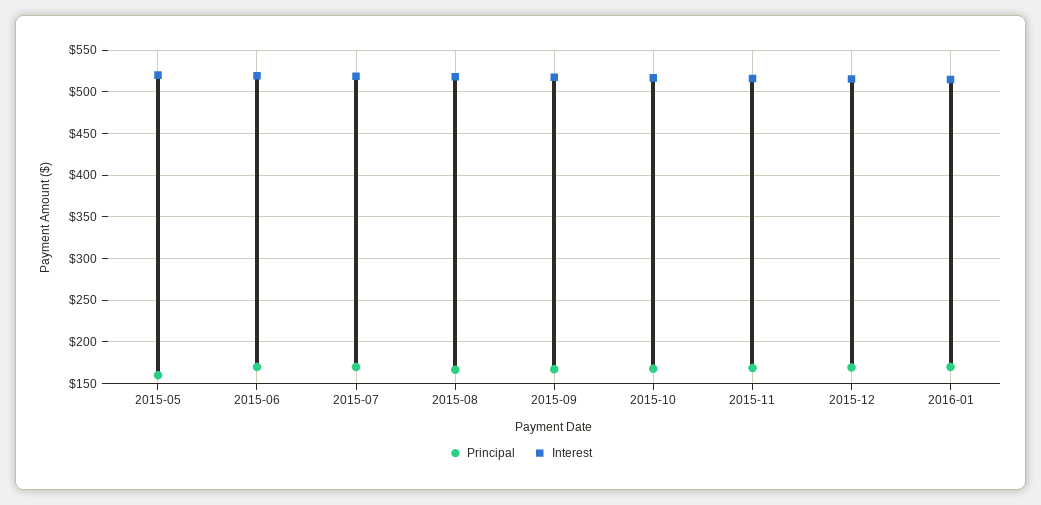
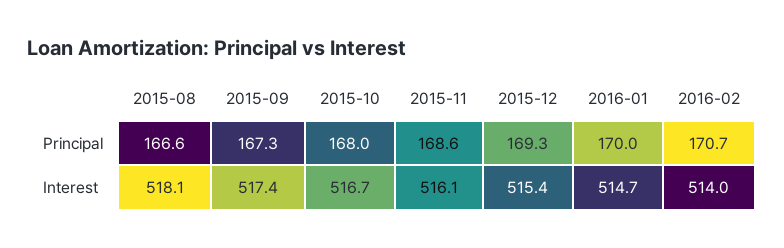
Principal, 2015-05: 160 -> none
Interest, 2015-05: 520 -> none
Principal, 2015-06: 170 -> none
Interest, 2015-06: 520 -> none
Principal, 2015-07: 170 -> none
Interest, 2015-07: 520 -> none
Principal, 2016-02: none -> 170.7
Interest, 2016-02: none -> 514

